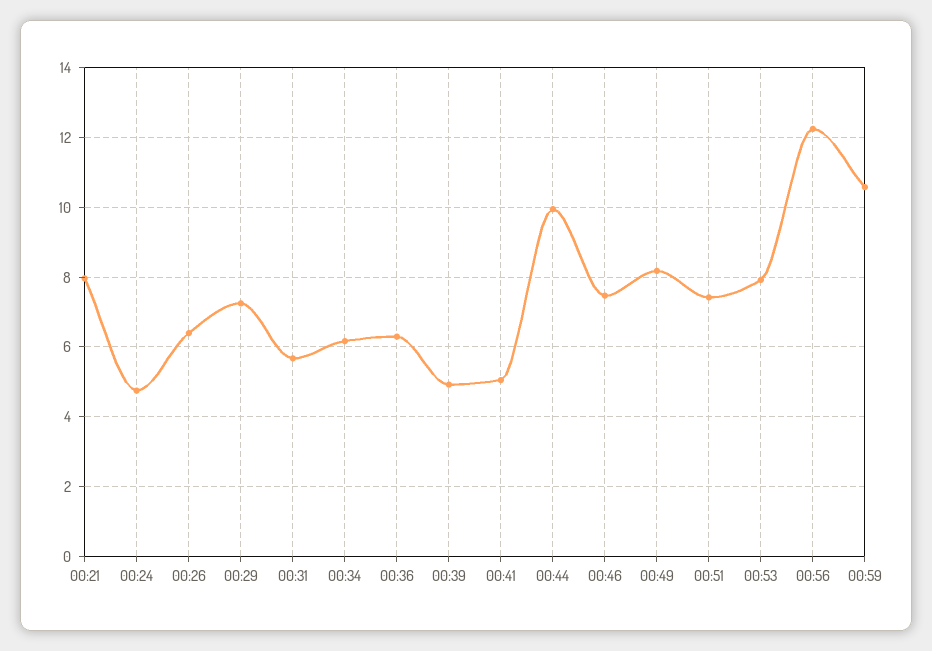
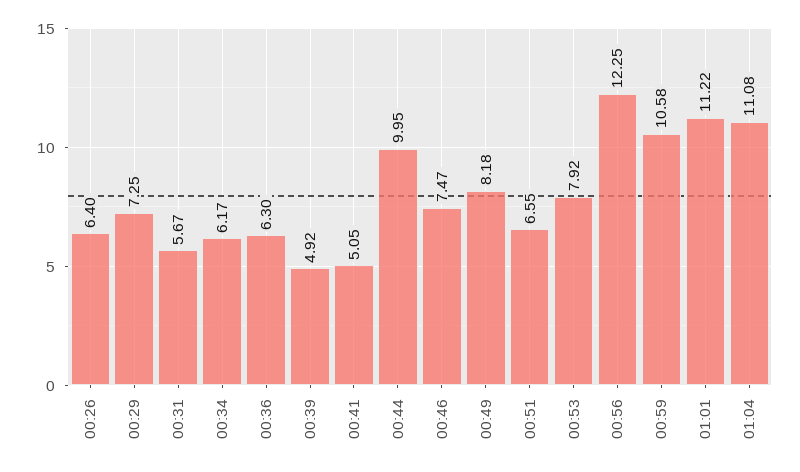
00:21: 8 -> none
00:24: 4.8 -> none
00:51: 7.4 -> 6.55
01:01: none -> 11.22
01:04: none -> 11.08

